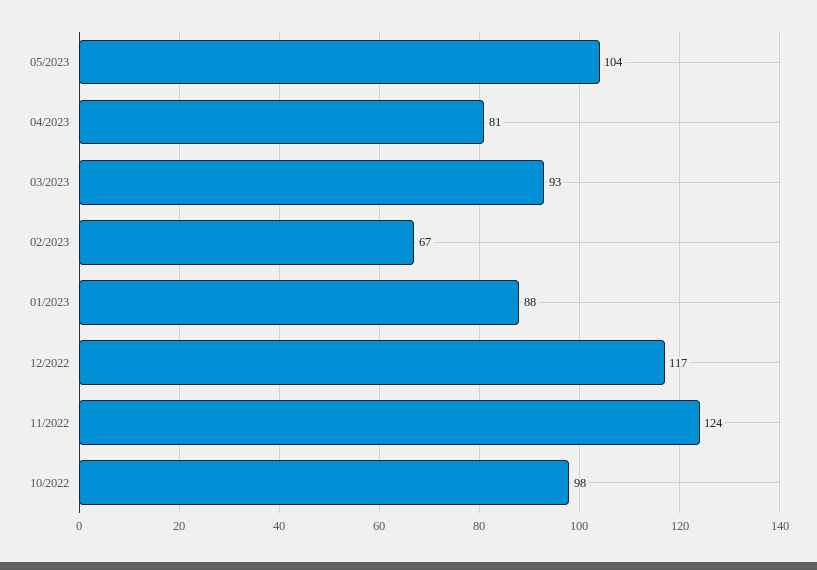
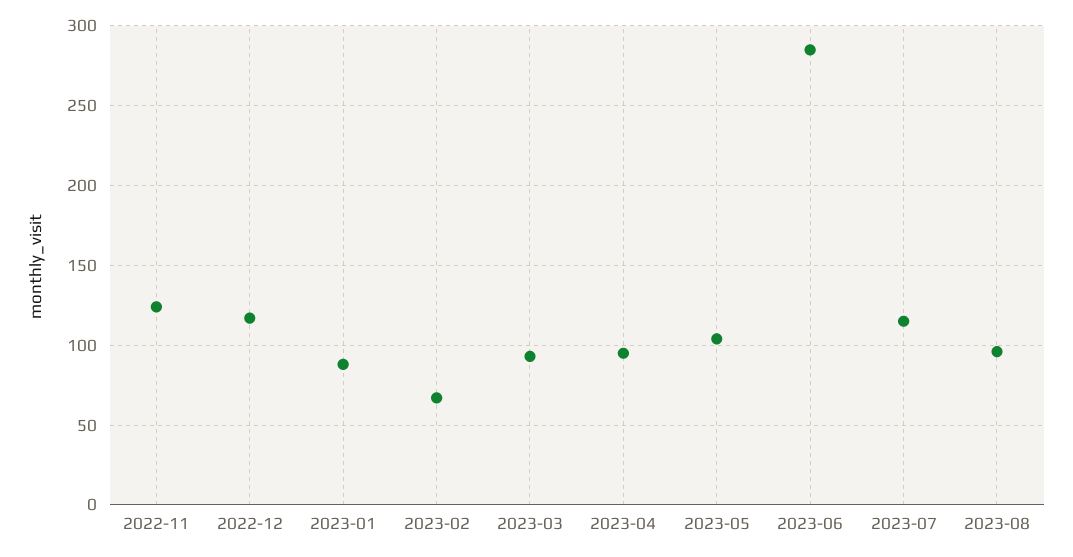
04/2023: 81 -> 95
10/2022: 98 -> none
2023-06: none -> 285
2023-07: none -> 115
2023-08: none -> 95

